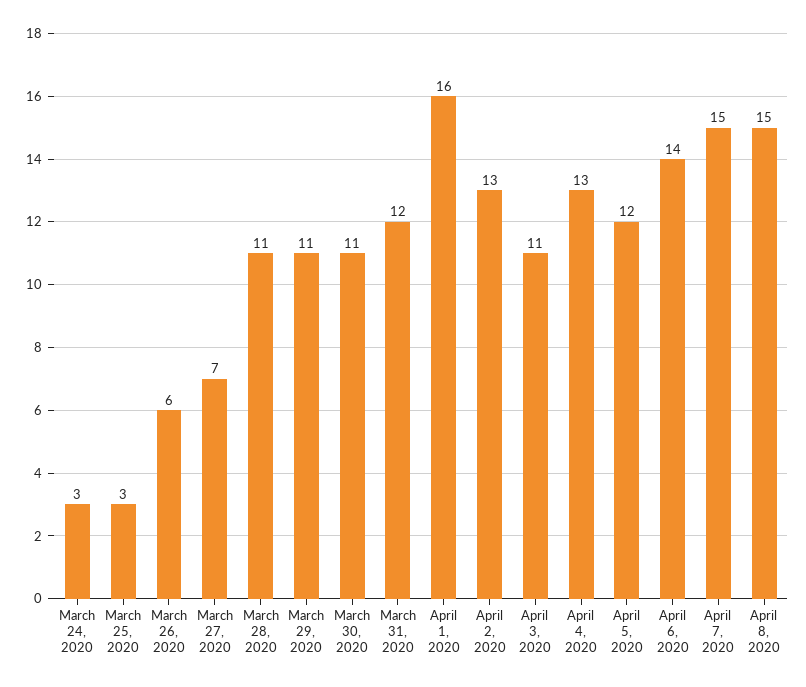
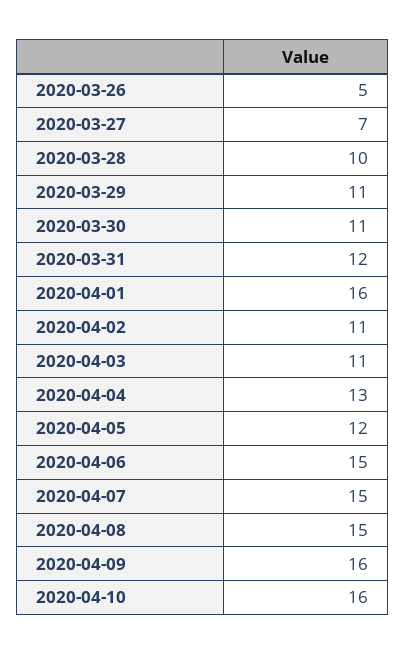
March 24, 2020: 3 -> none
March 25, 2020: 3 -> none
March 26, 2020: 6 -> 5
March 28, 2020: 11 -> 10
April 2, 2020: 13 -> 11
April 6, 2020: 14 -> 15
2020-04-09: none -> 16
2020-04-10: none -> 16

